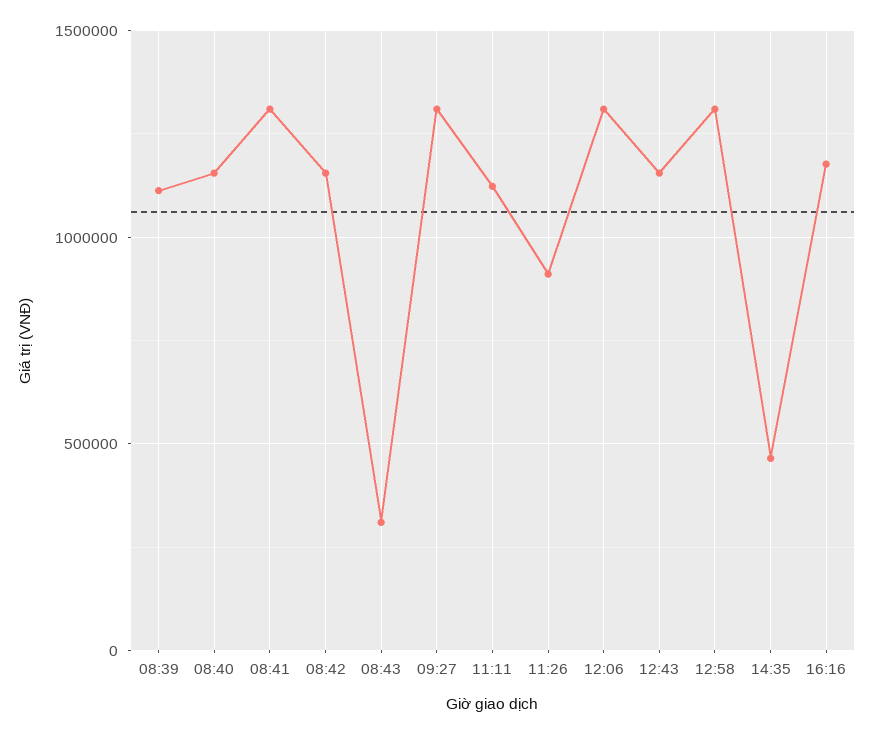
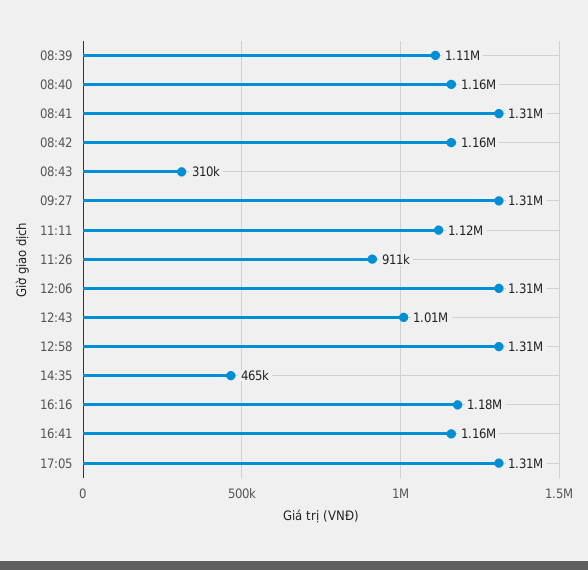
12:43: 1150000 -> 1010000
16:41: none -> 1160000
17:05: none -> 1310000

